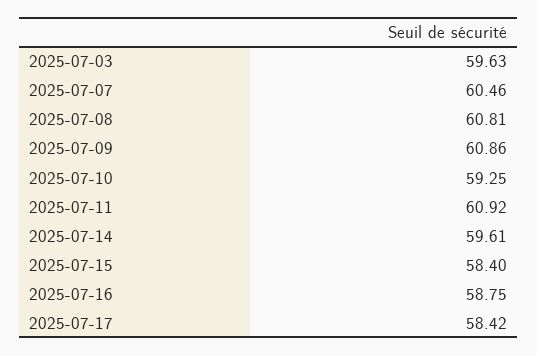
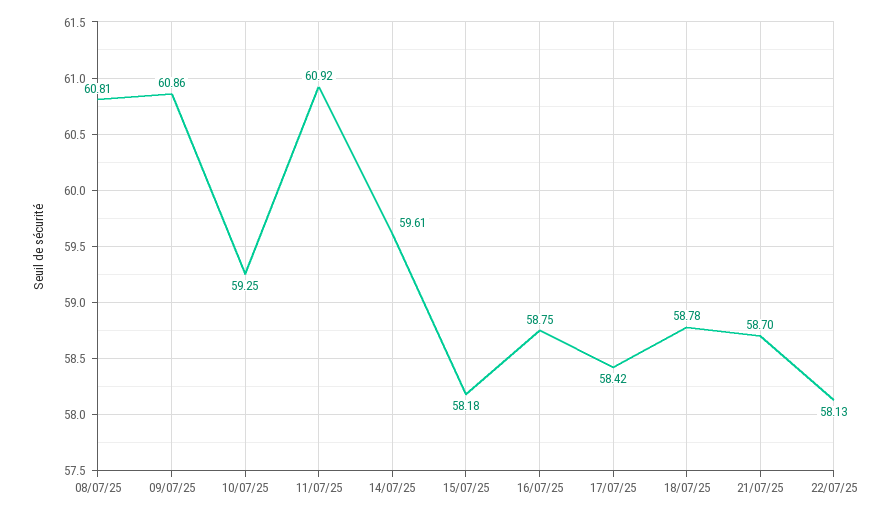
2025-07-03: 59.63 -> none
2025-07-07: 60.46 -> none
2025-07-15: 58.4 -> 58.18
18/07/25: none -> 58.78
21/07/25: none -> 58.7
22/07/25: none -> 58.13

